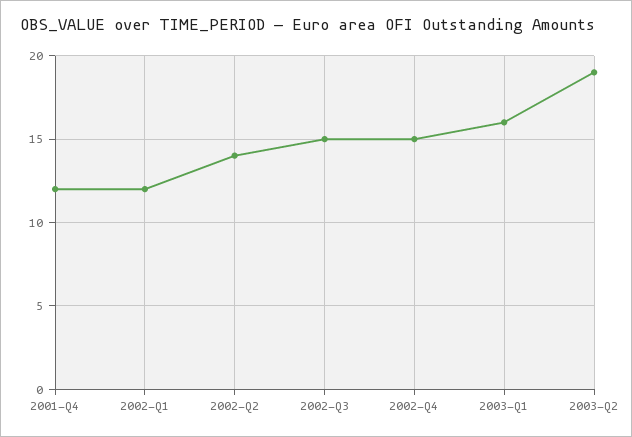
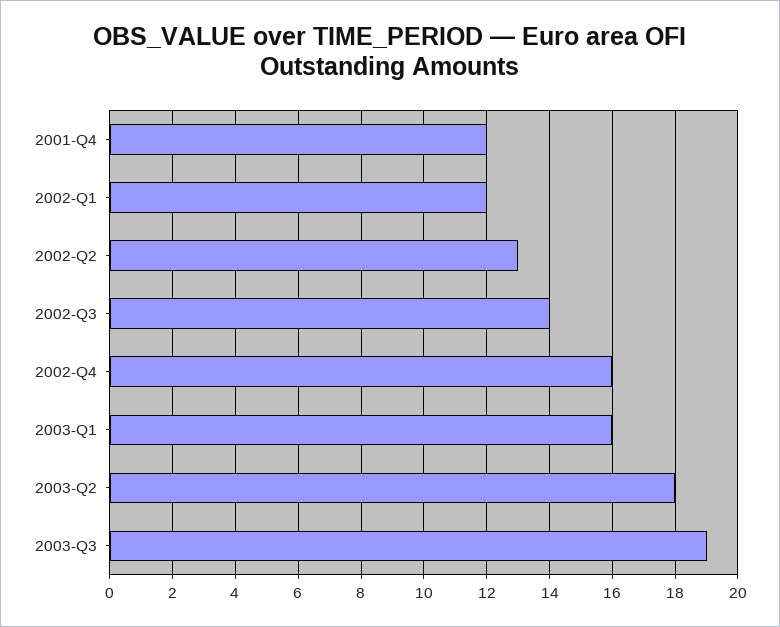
2002-Q2: 14 -> 13
2002-Q3: 15 -> 14
2002-Q4: 15 -> 16
2003-Q2: 19 -> 18
2003-Q3: none -> 19

